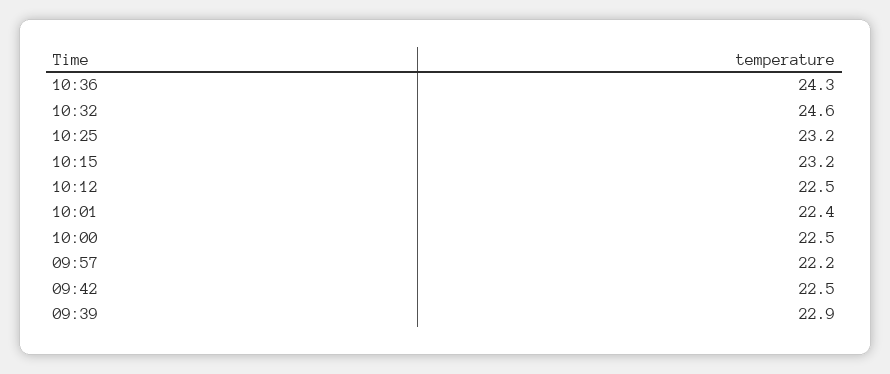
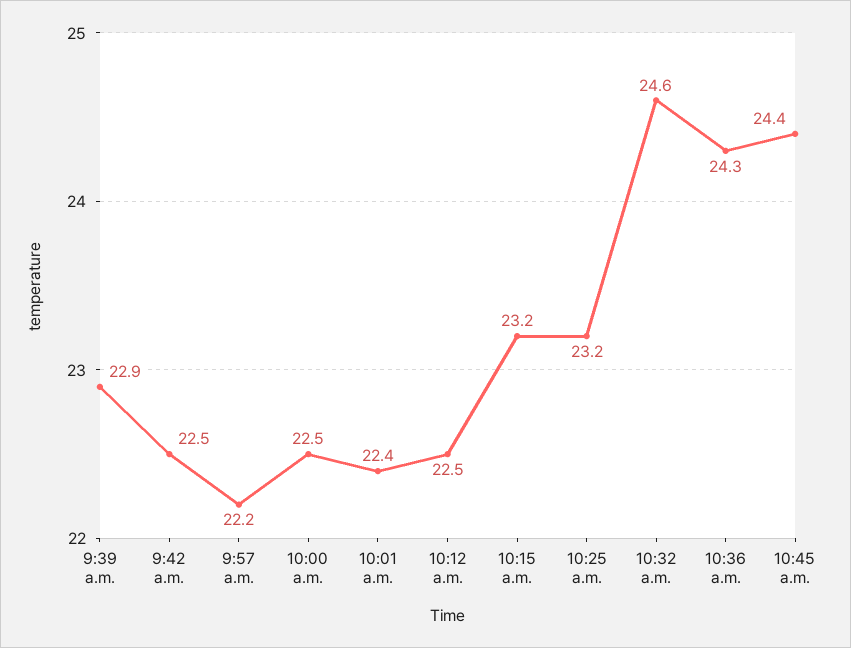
10:45 a.m.: none -> 24.4

